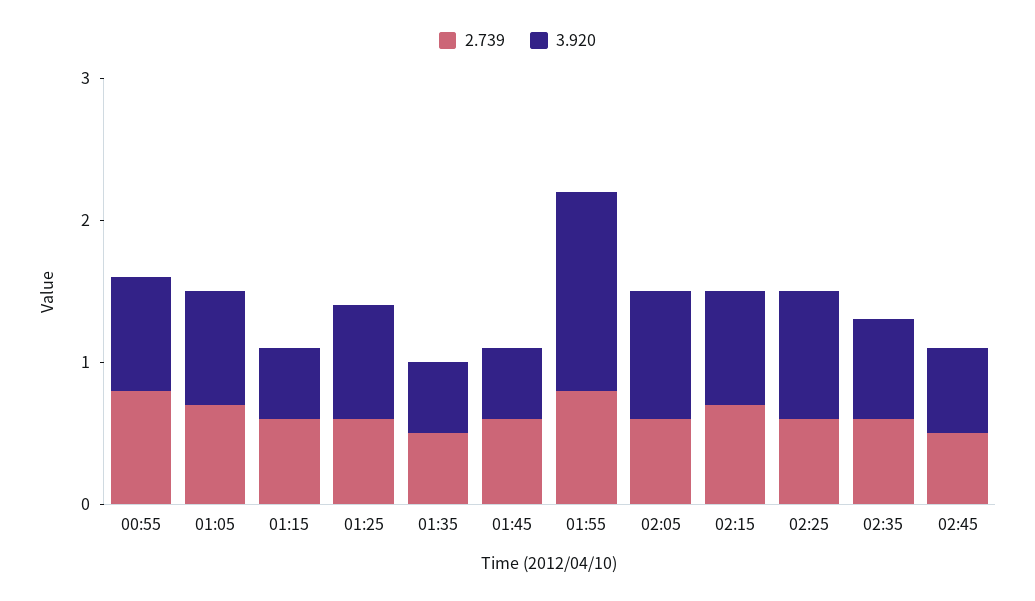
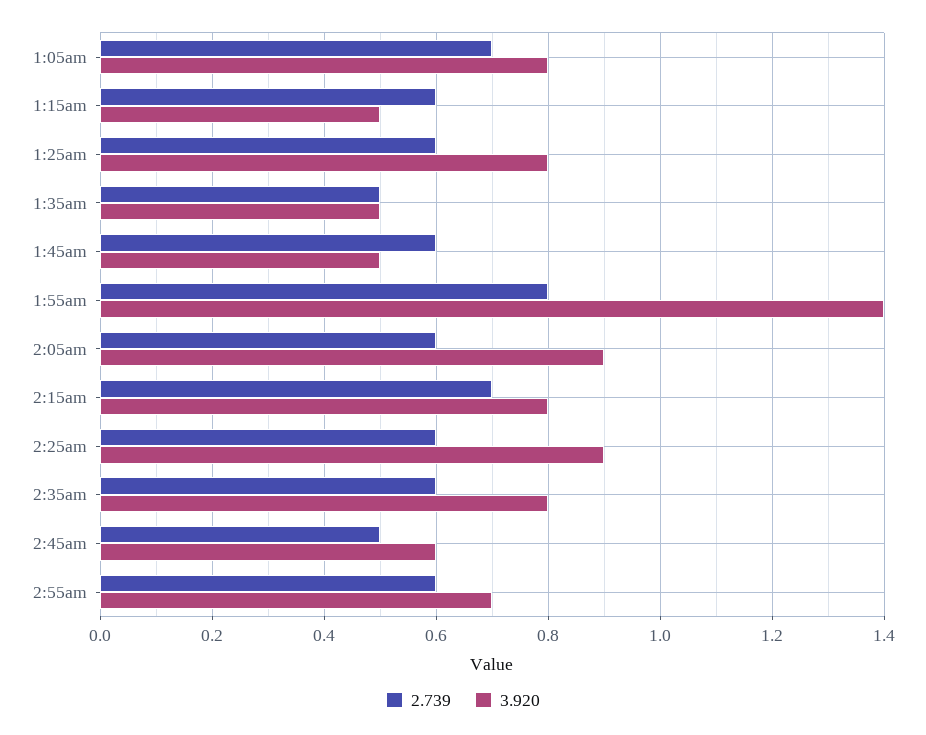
2.739, 00:55: 0.8 -> none
3.920, 00:55: 0.8 -> none
3.920, 02:35: 0.7 -> 0.8
2.739, 2:55am: none -> 0.6
3.920, 2:55am: none -> 0.7

